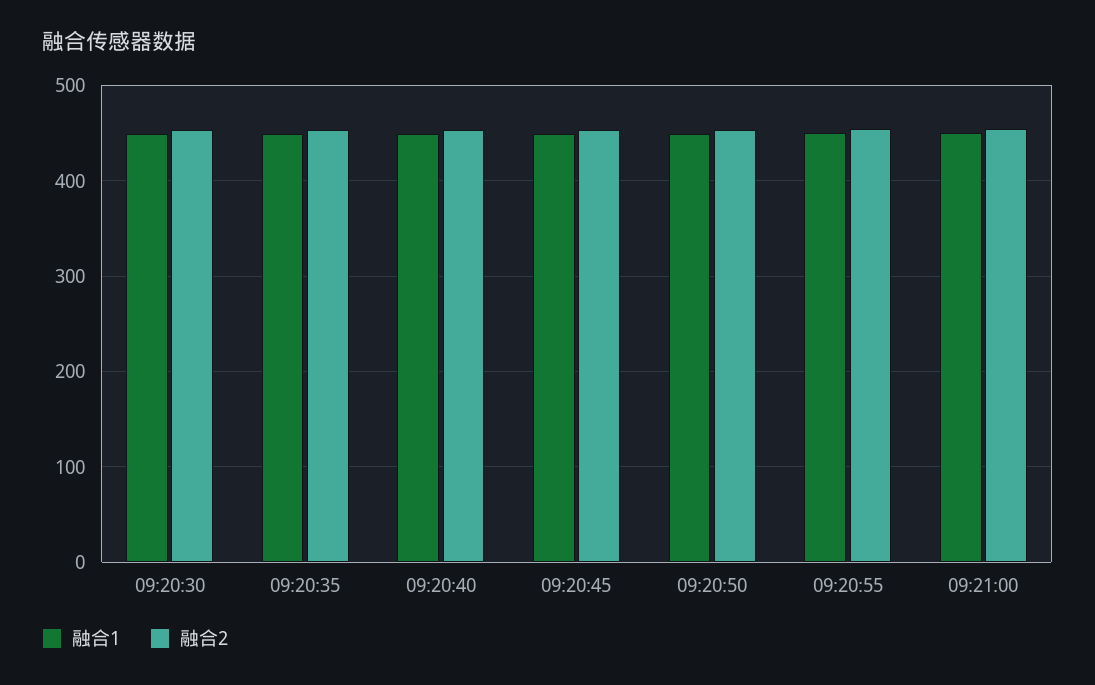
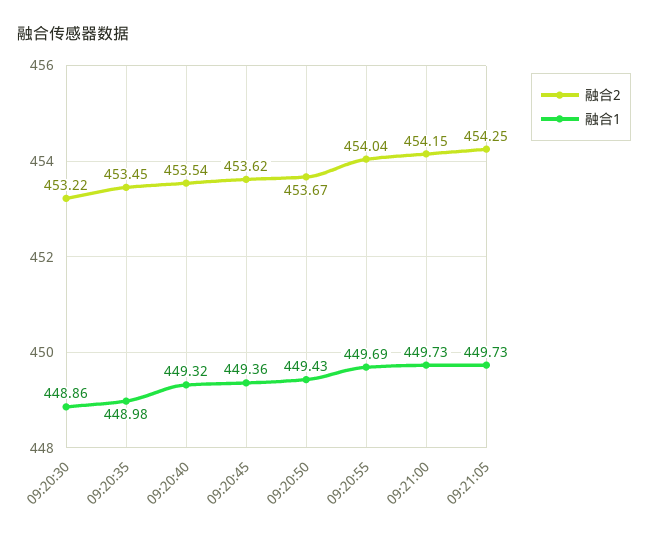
融合2, 09:21:05: none -> 454.25
融合1, 09:21:05: none -> 449.73

